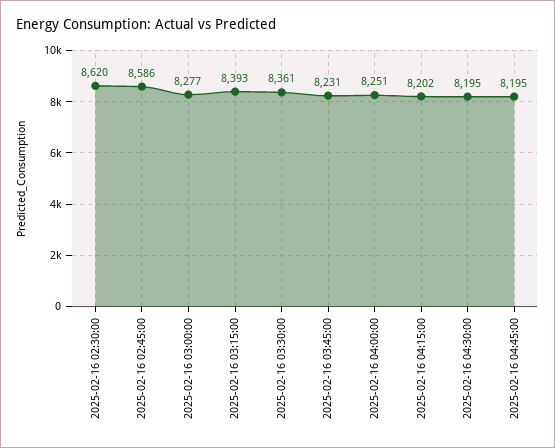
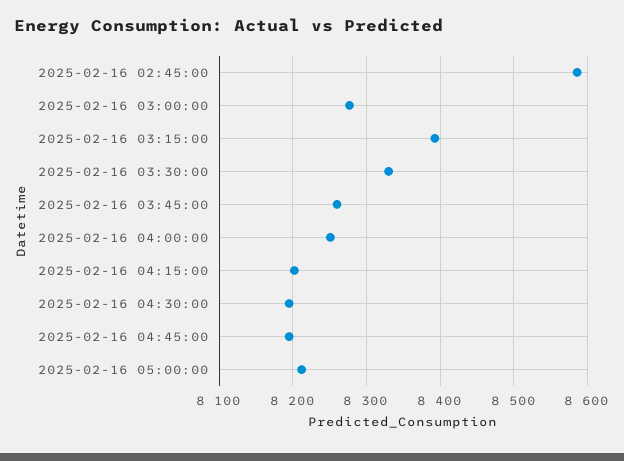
2025-02-16 02:30:00: 8620 -> none
2025-02-16 03:30:00: 8361 -> 8330
2025-02-16 03:45:00: 8231 -> 8260
2025-02-16 05:00:00: none -> 8210

